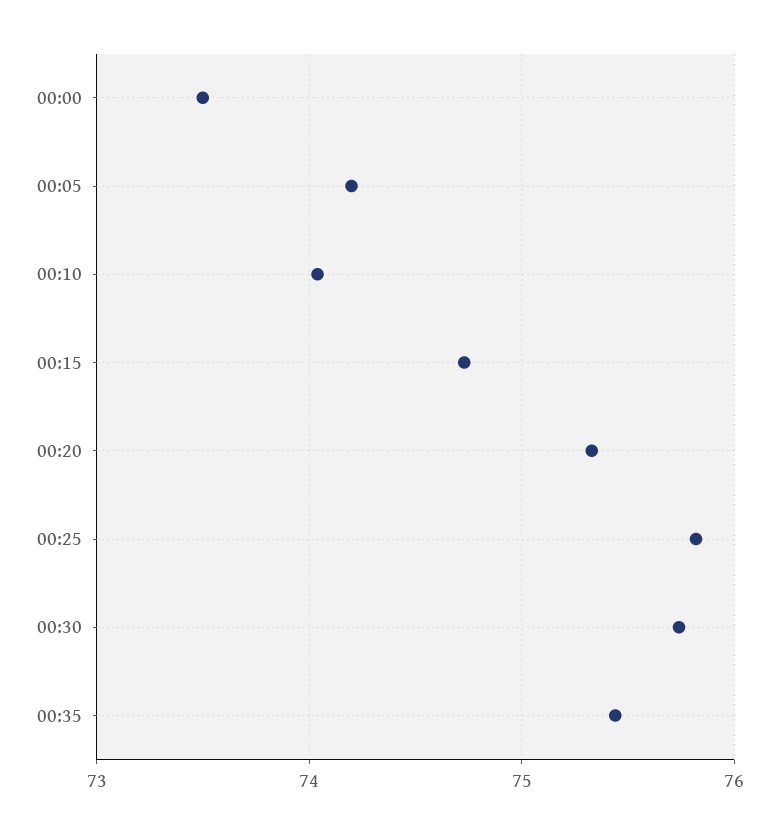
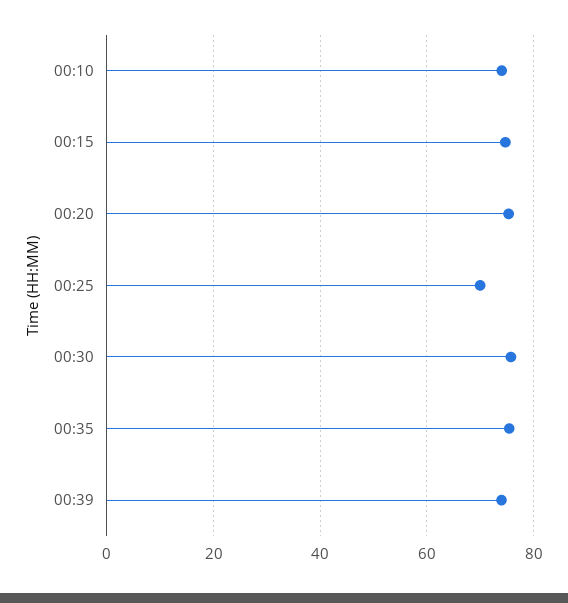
00:00: 73.5 -> none
00:05: 74.2 -> none
00:25: 75.8 -> 70
00:39: none -> 74

